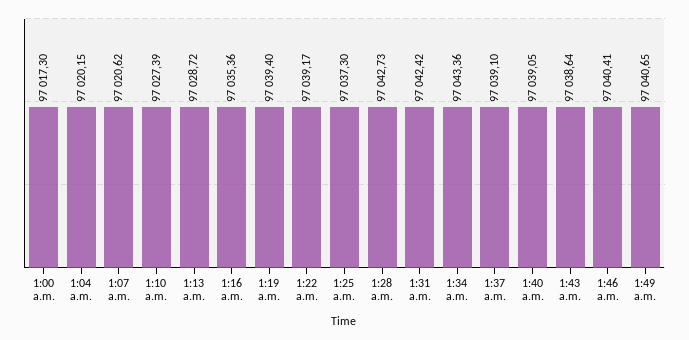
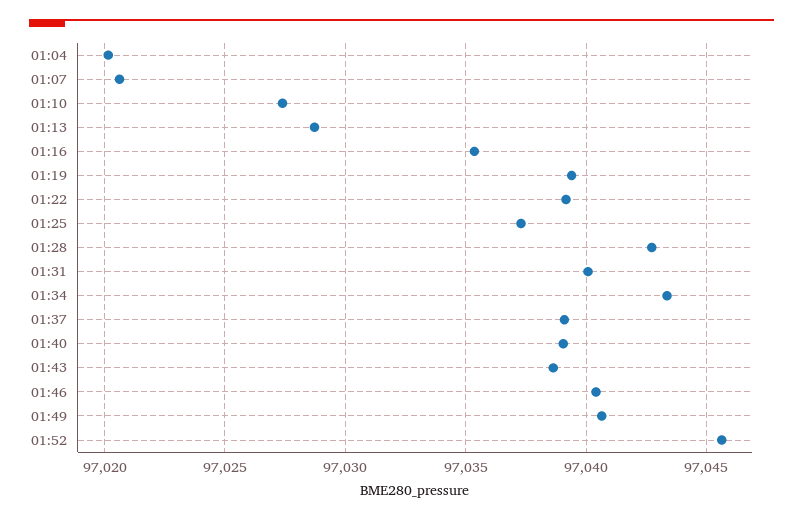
1:00 a.m.: 97017.3 -> none
1:31 a.m.: 97042.42 -> 97040
01:52: none -> 97045.5

